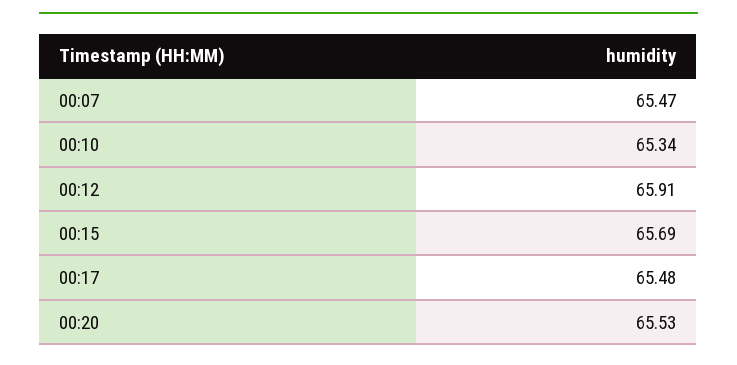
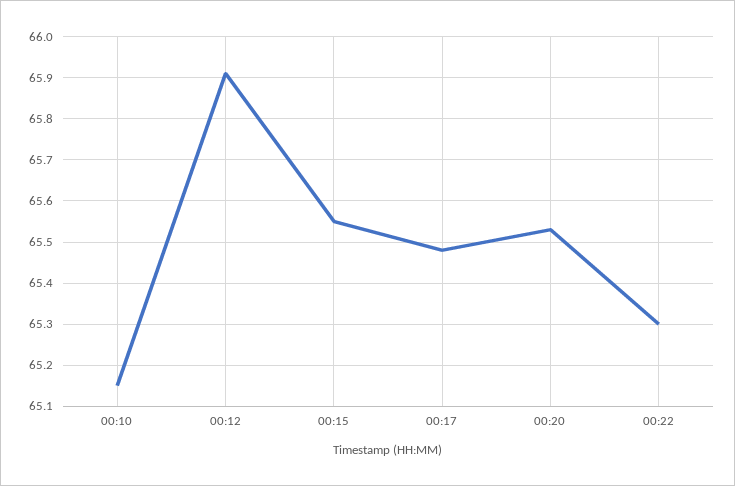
00:07: 65.47 -> none
00:10: 65.34 -> 65.15
00:15: 65.69 -> 65.55
00:22: none -> 65.3

